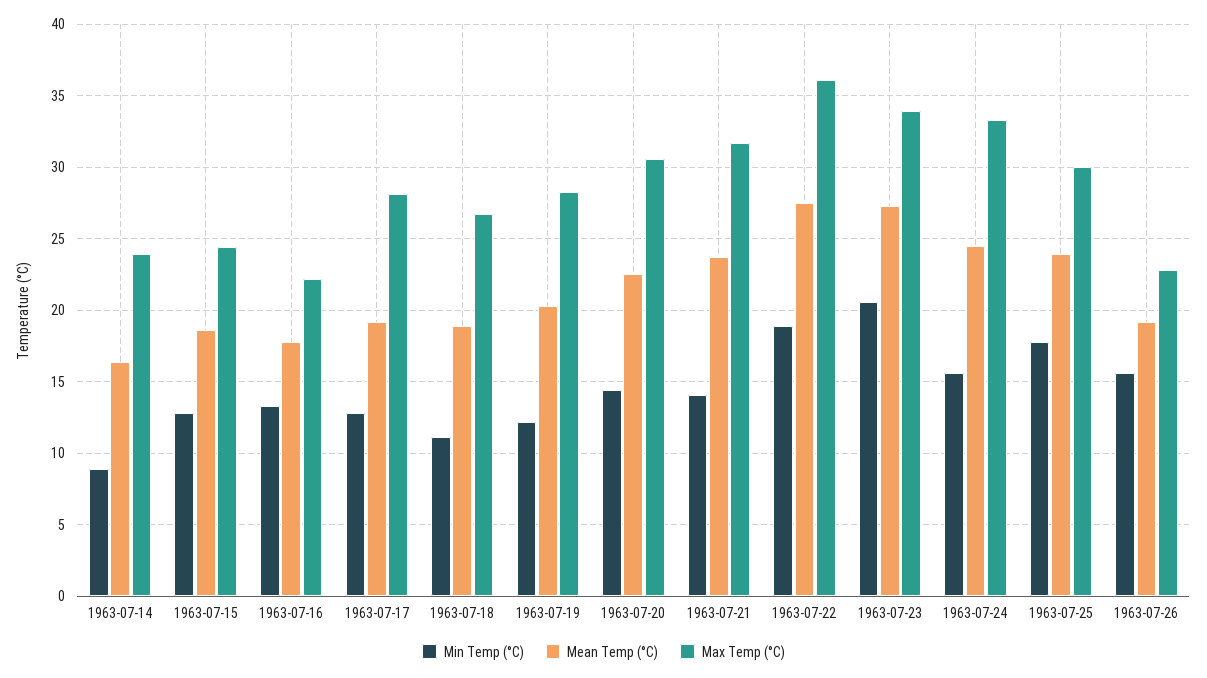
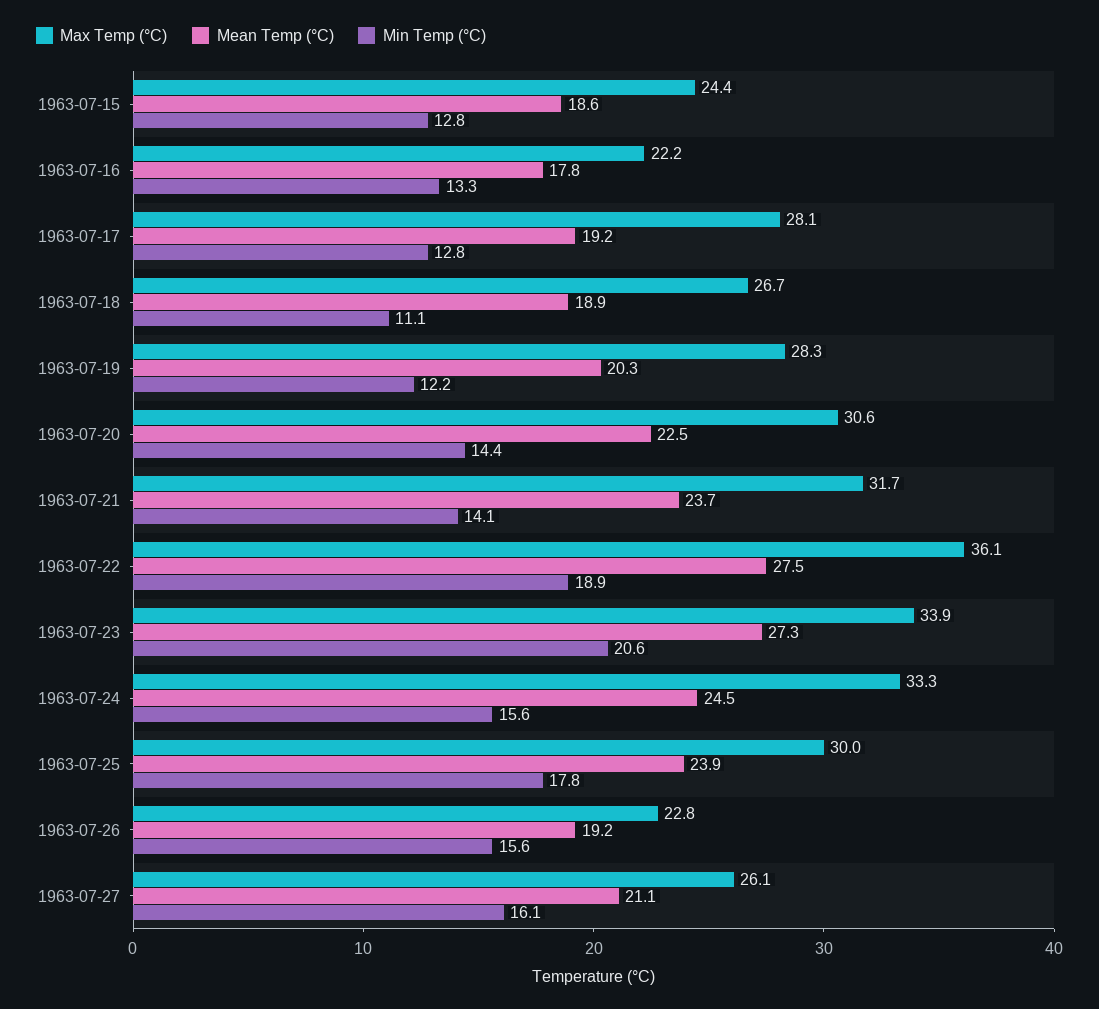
Min Temp (°C), 1963-07-14: 9 -> none
Mean Temp (°C), 1963-07-14: 16.5 -> none
Max Temp (°C), 1963-07-14: 24 -> none
Max Temp (°C), 1963-07-27: none -> 26.1
Mean Temp (°C), 1963-07-27: none -> 21.1
Min Temp (°C), 1963-07-27: none -> 16.1

